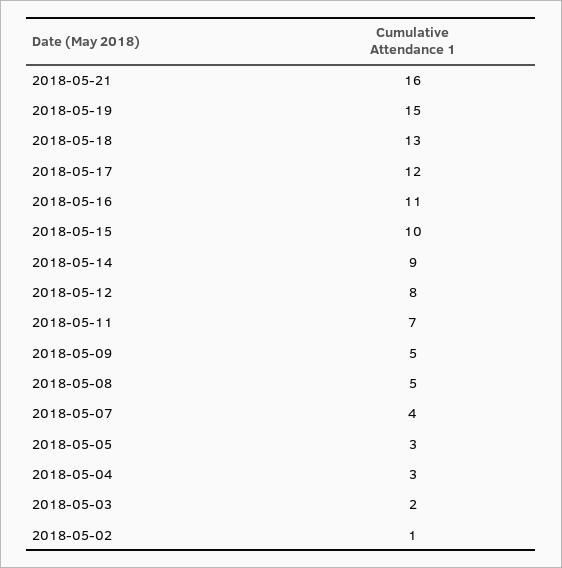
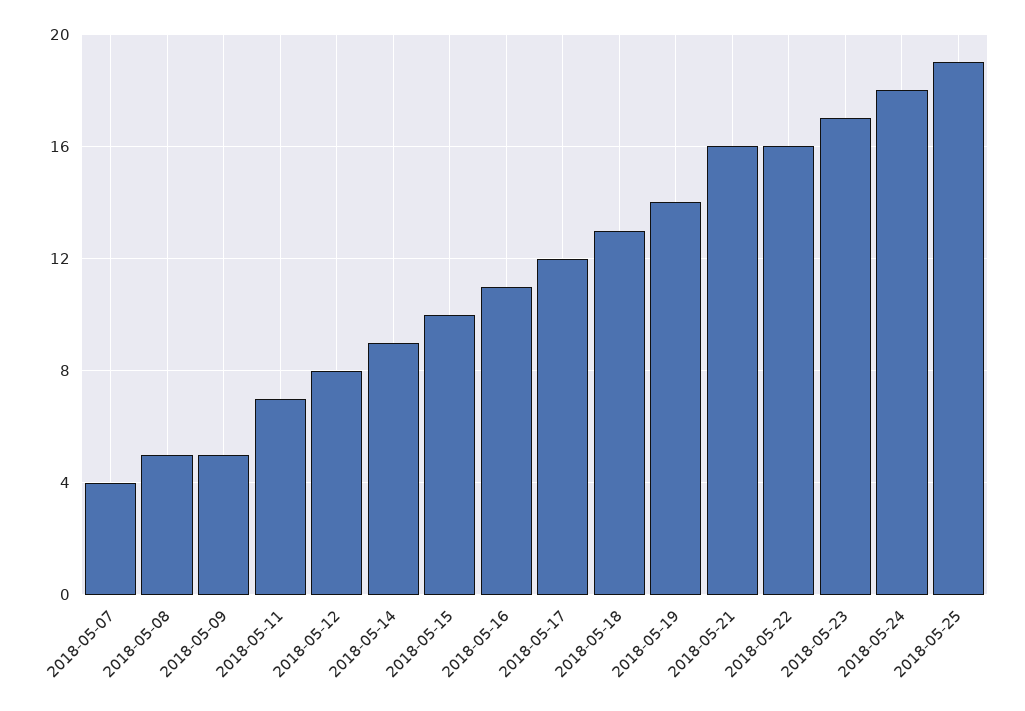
2018-05-19: 15 -> 14
2018-05-05: 3 -> none
2018-05-04: 3 -> none
2018-05-03: 2 -> none
2018-05-02: 1 -> none
2018-05-22: none -> 16
2018-05-23: none -> 17
2018-05-24: none -> 18
2018-05-25: none -> 19

